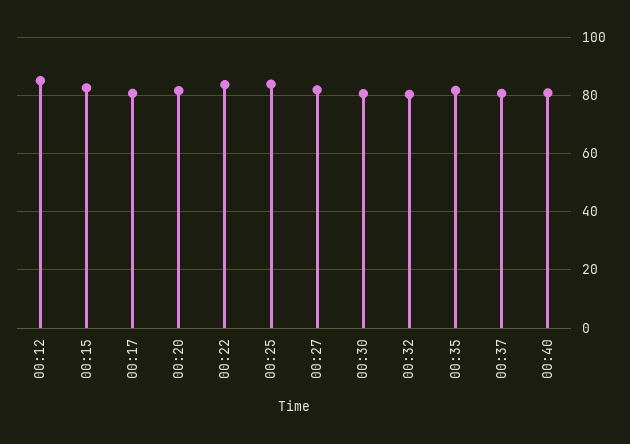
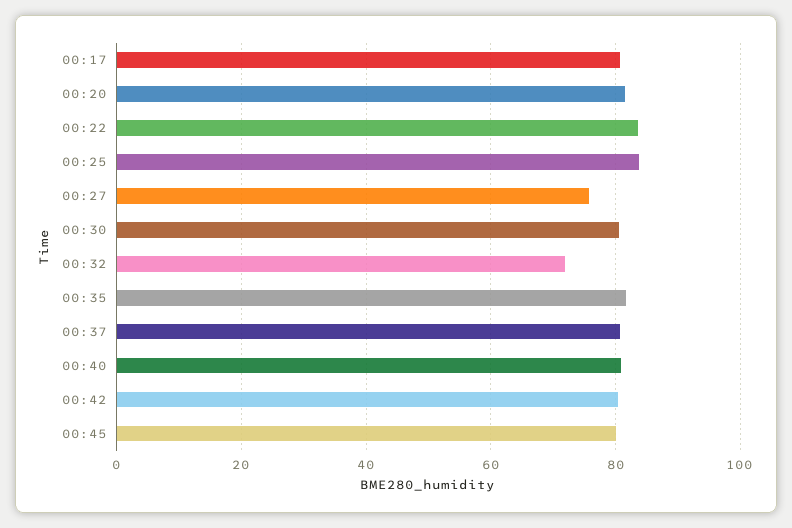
00:12: 85 -> none
00:15: 82.5 -> none
00:27: 82.5 -> 76
00:32: 80 -> 72
00:42: none -> 80
00:45: none -> 80

